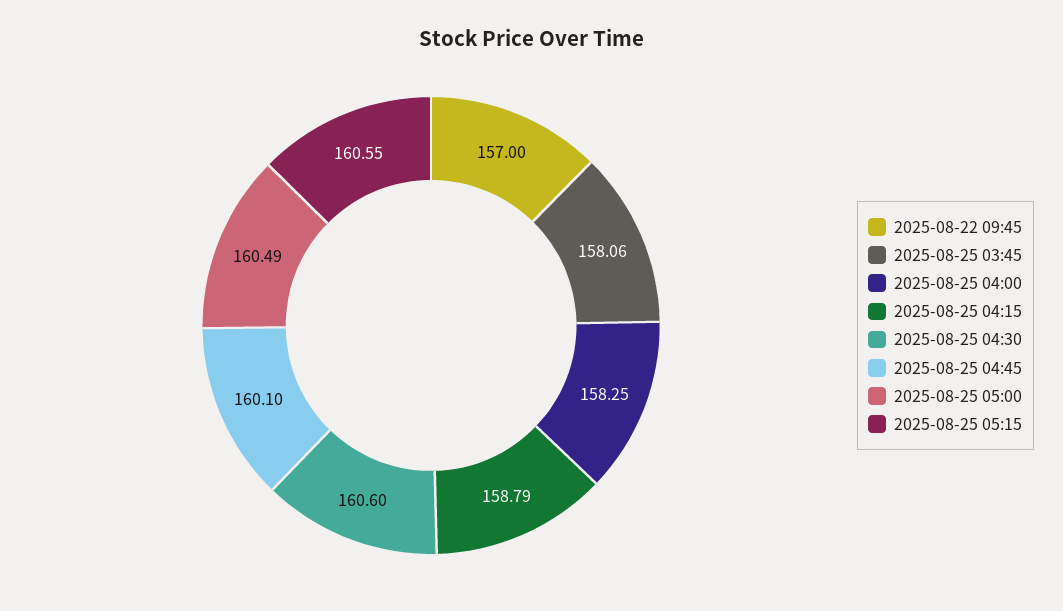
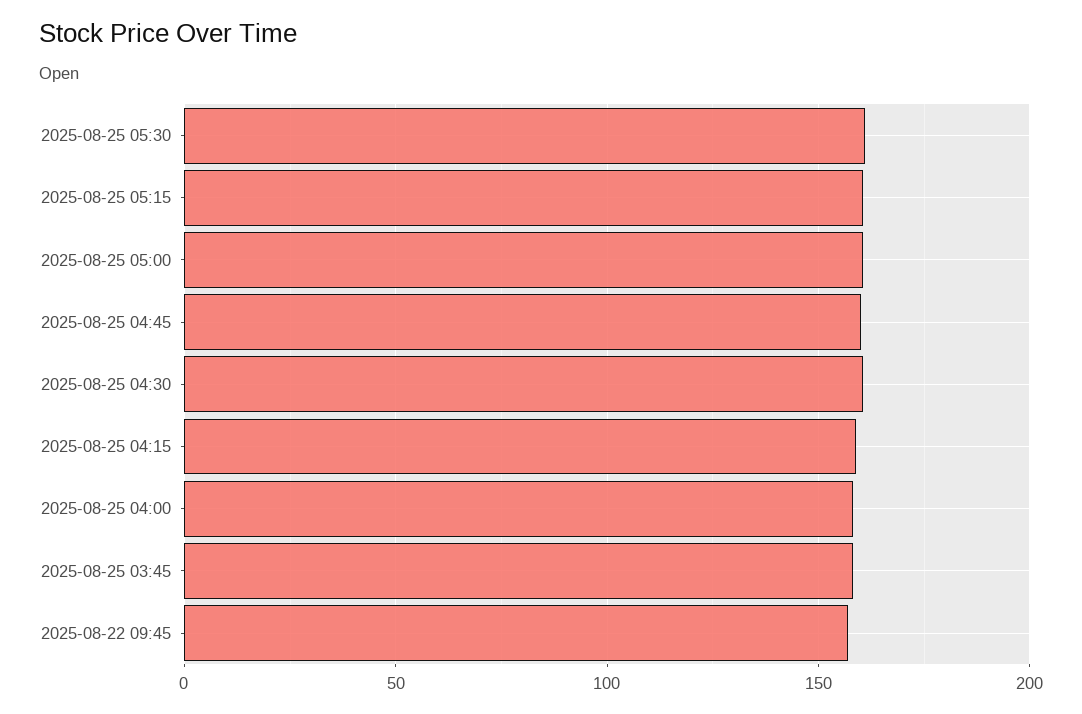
2025-08-25 05:30: none -> 160

